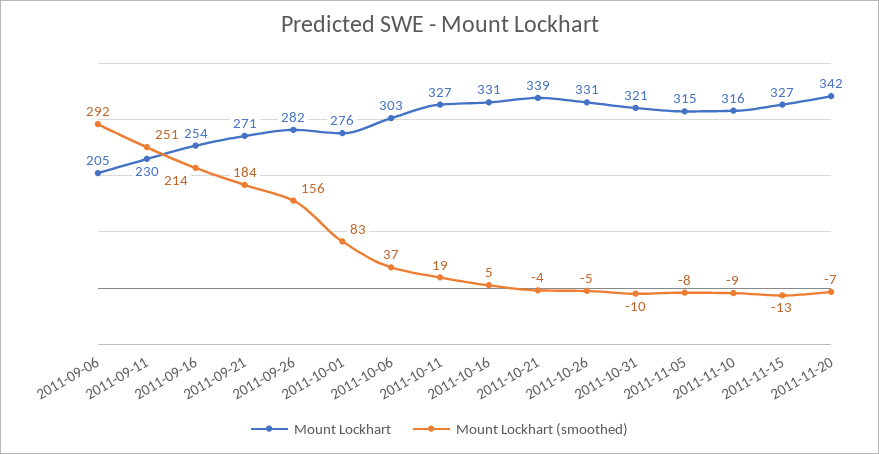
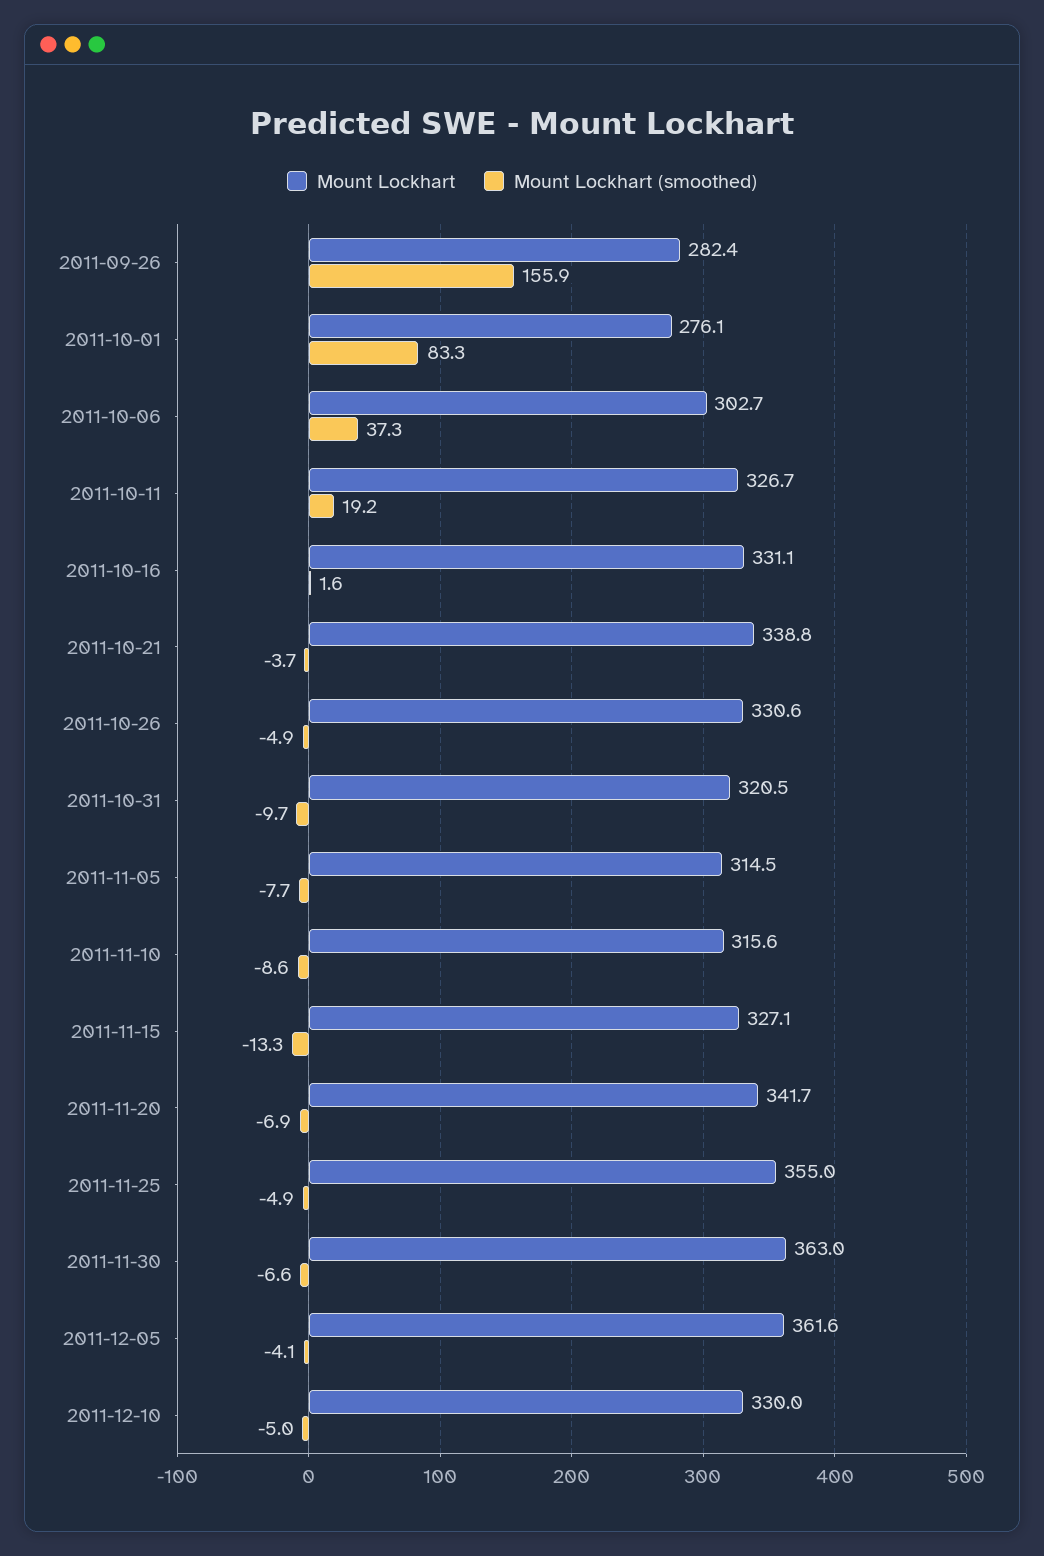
Mount Lockhart, 2011-09-06: 205 -> none
Mount Lockhart (smoothed), 2011-09-06: 292 -> none
Mount Lockhart, 2011-09-11: 230 -> none
Mount Lockhart (smoothed), 2011-09-11: 251 -> none
Mount Lockhart, 2011-09-16: 254 -> none
Mount Lockhart (smoothed), 2011-09-16: 214 -> none
Mount Lockhart, 2011-09-21: 271 -> none
Mount Lockhart (smoothed), 2011-09-21: 184 -> none
Mount Lockhart (smoothed), 2011-10-16: 5 -> 1.6
Mount Lockhart, 2011-11-25: none -> 355
Mount Lockhart (smoothed), 2011-11-25: none -> -4.9
Mount Lockhart, 2011-11-30: none -> 363
Mount Lockhart (smoothed), 2011-11-30: none -> -6.6
Mount Lockhart, 2011-12-05: none -> 361.6
Mount Lockhart (smoothed), 2011-12-05: none -> -4.1
Mount Lockhart, 2011-12-10: none -> 330
Mount Lockhart (smoothed), 2011-12-10: none -> -5

